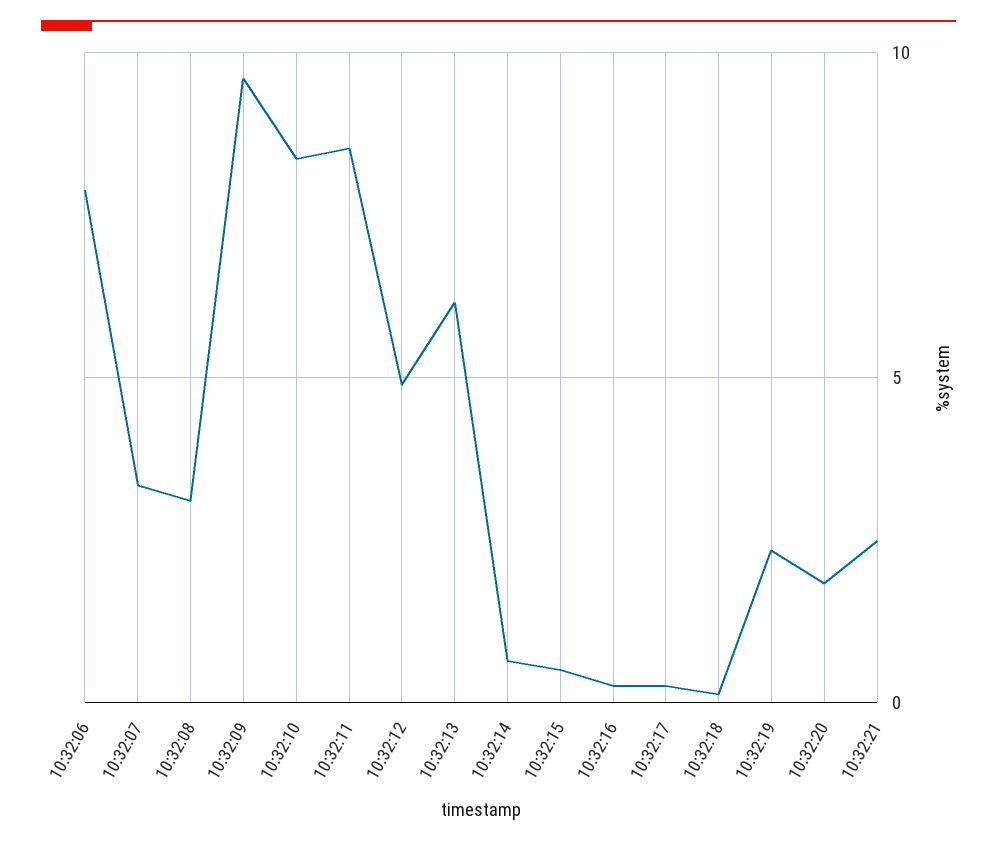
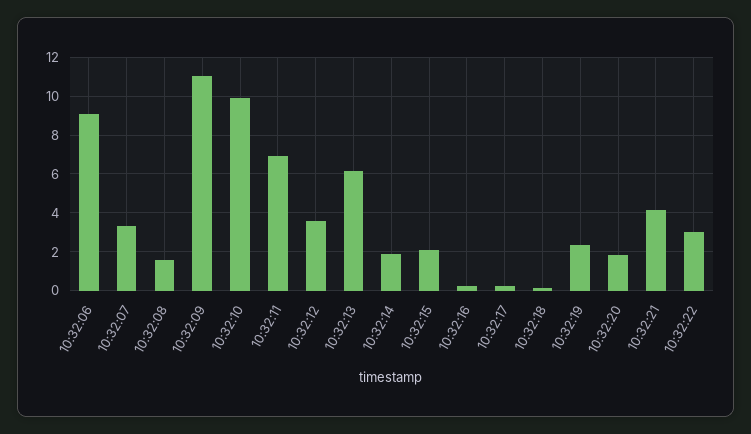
10:32:06: 8 -> 9
10:32:08: 3 -> 1.5
10:32:09: 9.5 -> 11
10:32:10: 8.5 -> 10
10:32:11: 8.5 -> 7
10:32:12: 5 -> 3.5
10:32:14: 0.5 -> 2
10:32:15: 0.5 -> 2
10:32:21: 2.5 -> 4
10:32:22: none -> 3

